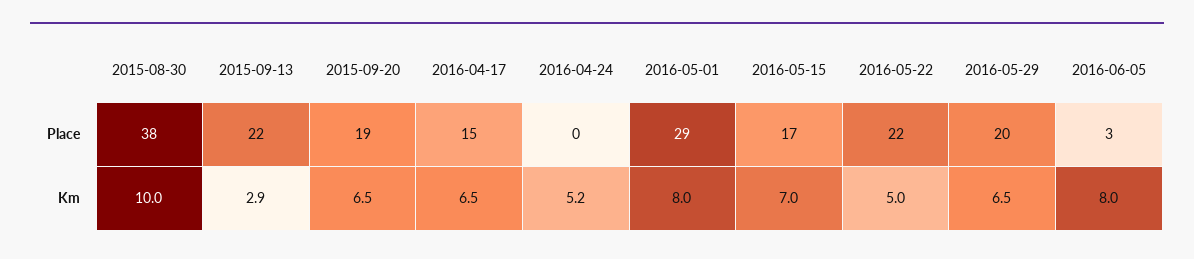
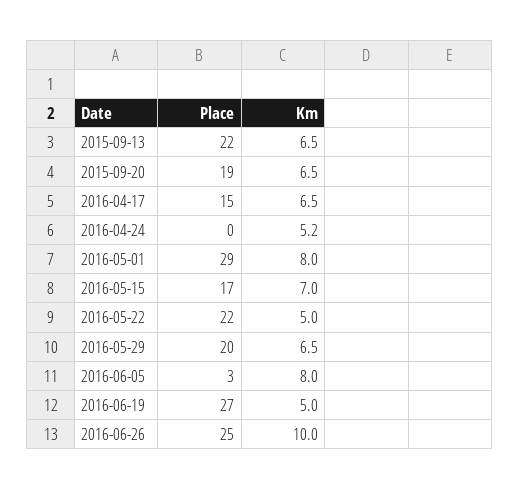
2015-08-30, Place: 38 -> none
2015-08-30, Km: 10 -> none
2015-09-13, Km: 2.9 -> 6.5
2016-06-19, Place: none -> 27
2016-06-19, Km: none -> 5
2016-06-26, Place: none -> 25
2016-06-26, Km: none -> 10

